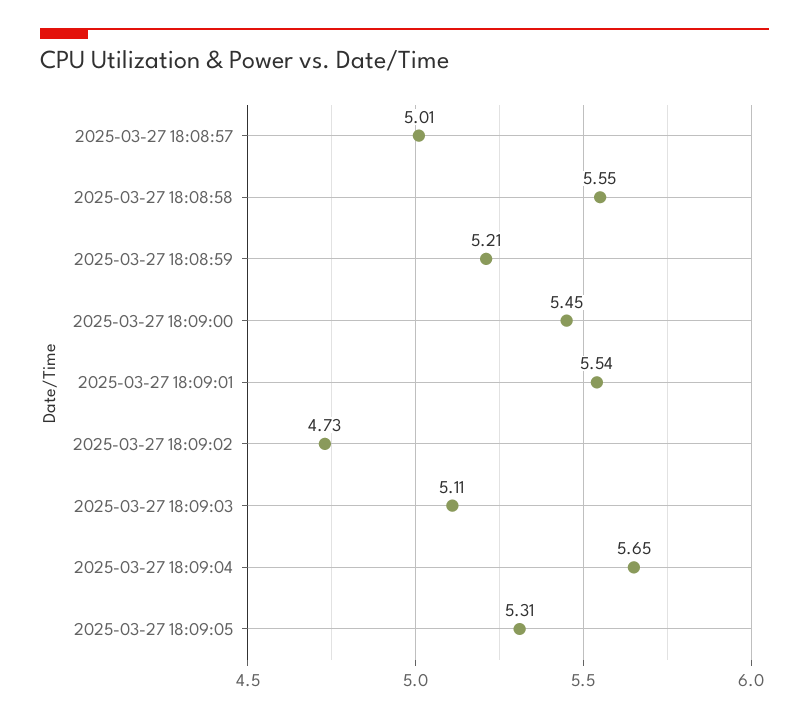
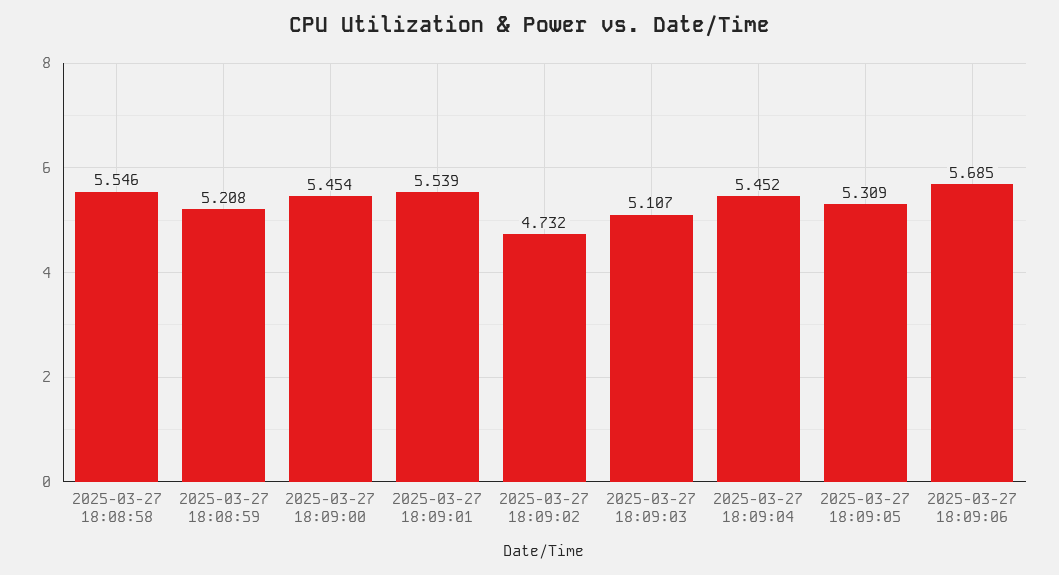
2025-03-27 18:08:57: 5.01 -> none
2025-03-27 18:09:04: 5.65 -> 5.452
2025-03-27 18:09:06: none -> 5.685

